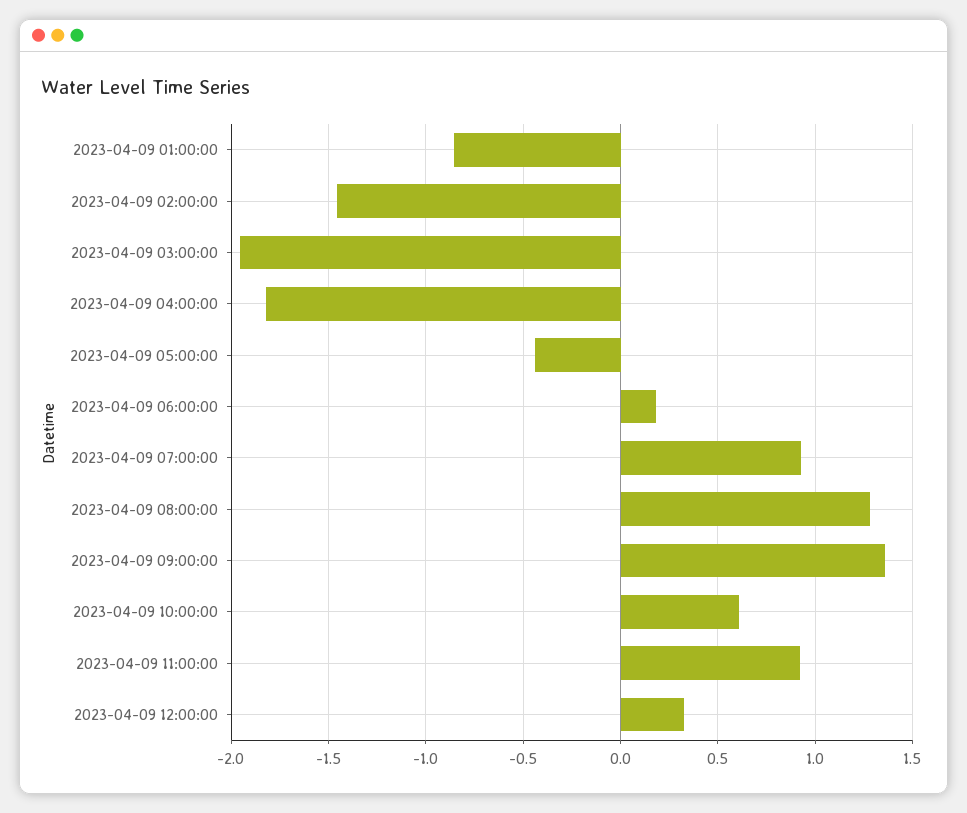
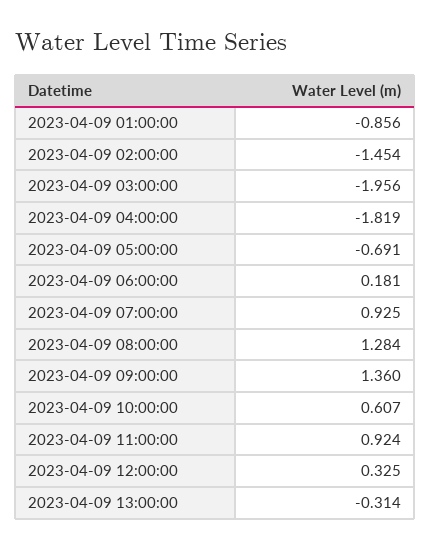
2023-04-09 05:00:00: -0.45 -> -0.691
2023-04-09 13:00:00: none -> -0.314

